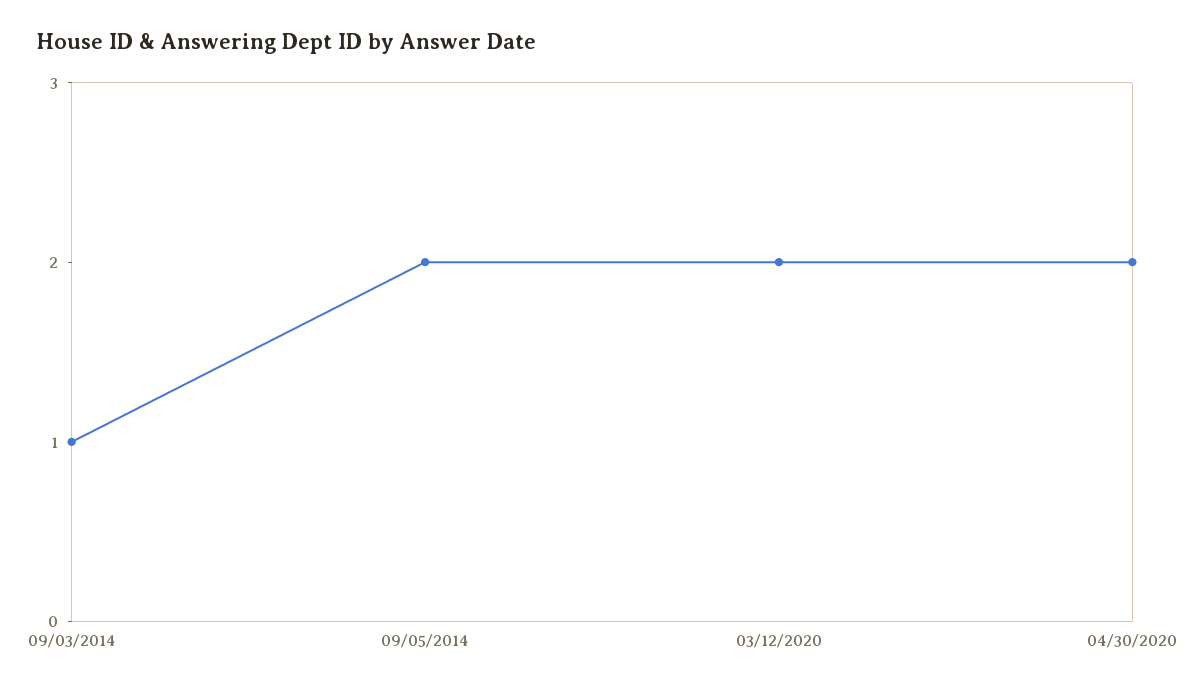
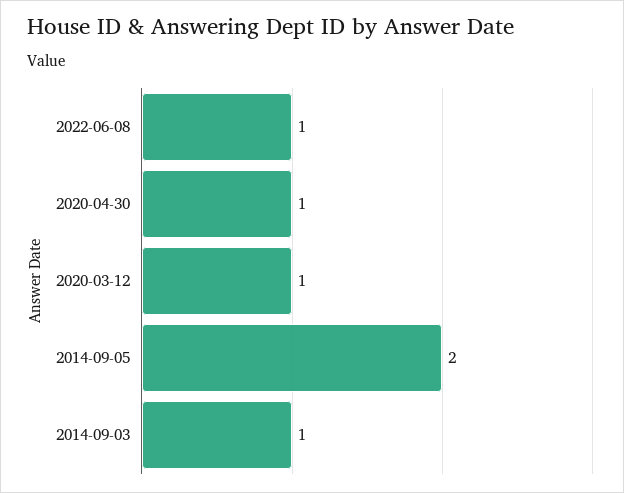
03/12/2020: 2 -> 1
04/30/2020: 2 -> 1
2022-06-08: none -> 1

